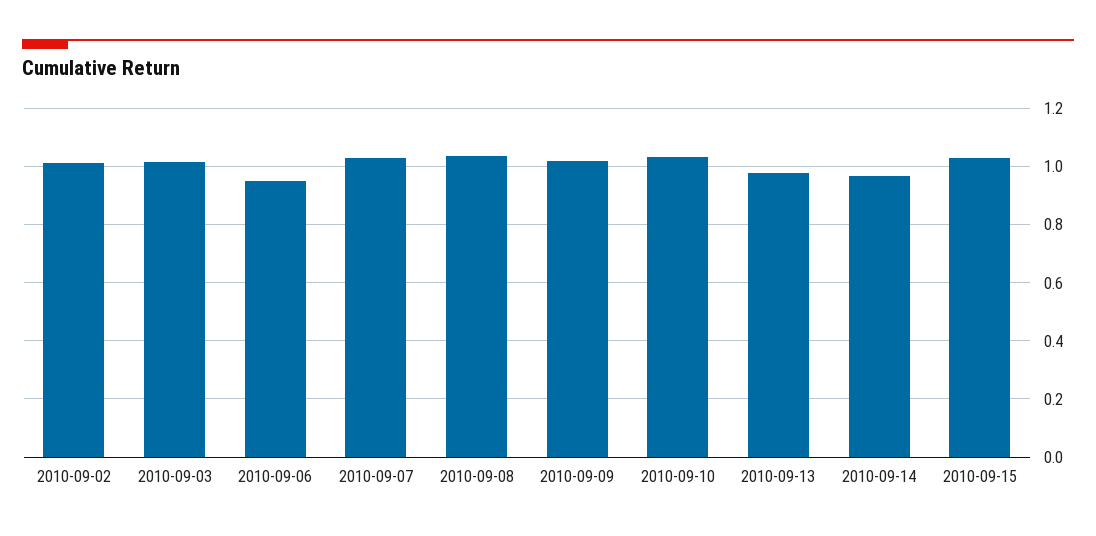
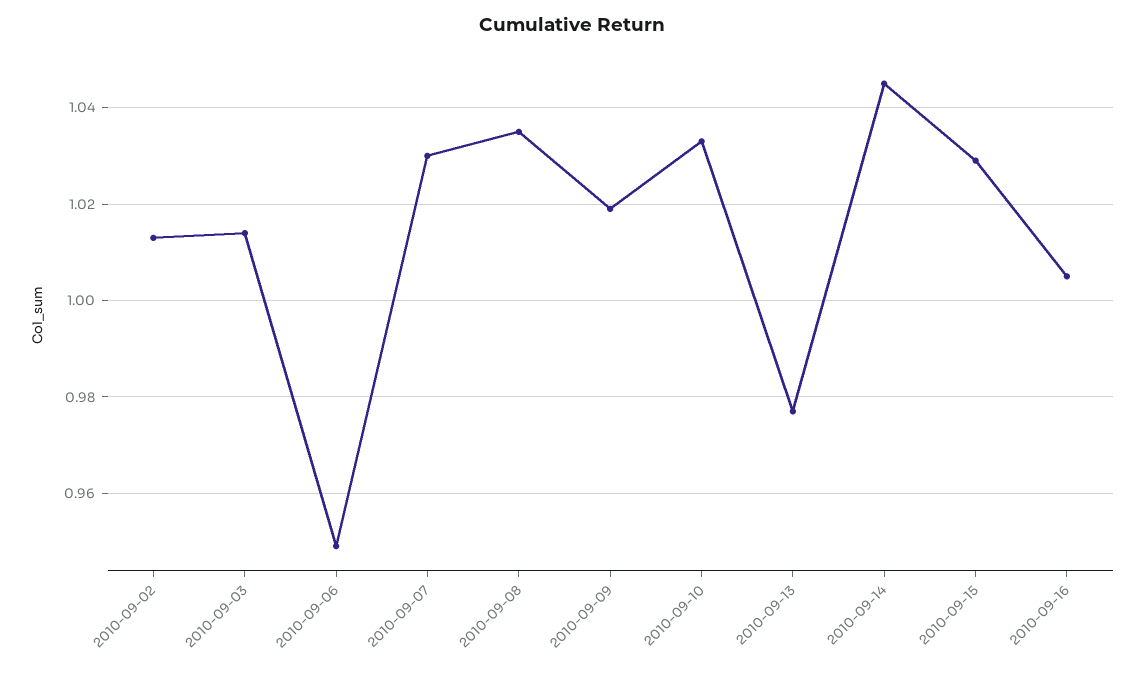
2010-09-14: 0.975 -> 1.045
2010-09-16: none -> 1.005

